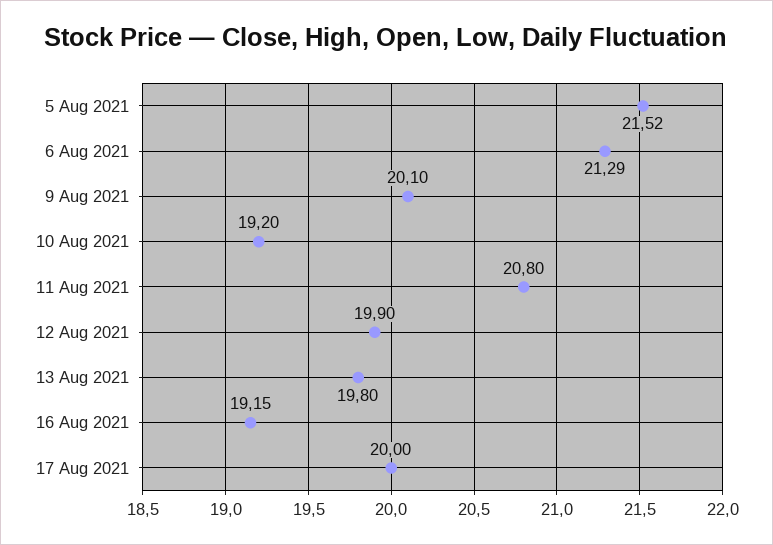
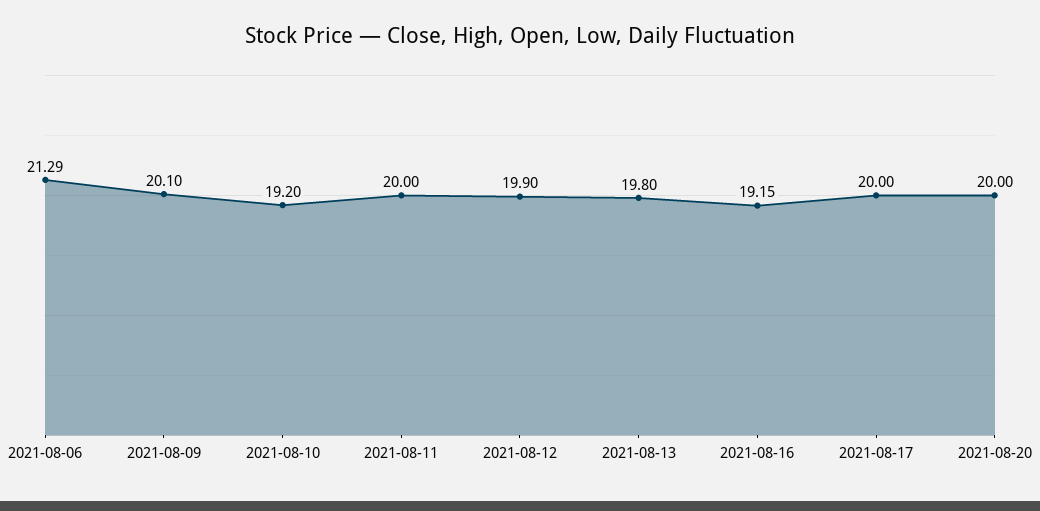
5 Aug 2021: 21.52 -> none
11 Aug 2021: 20.8 -> 20
2021-08-20: none -> 20

